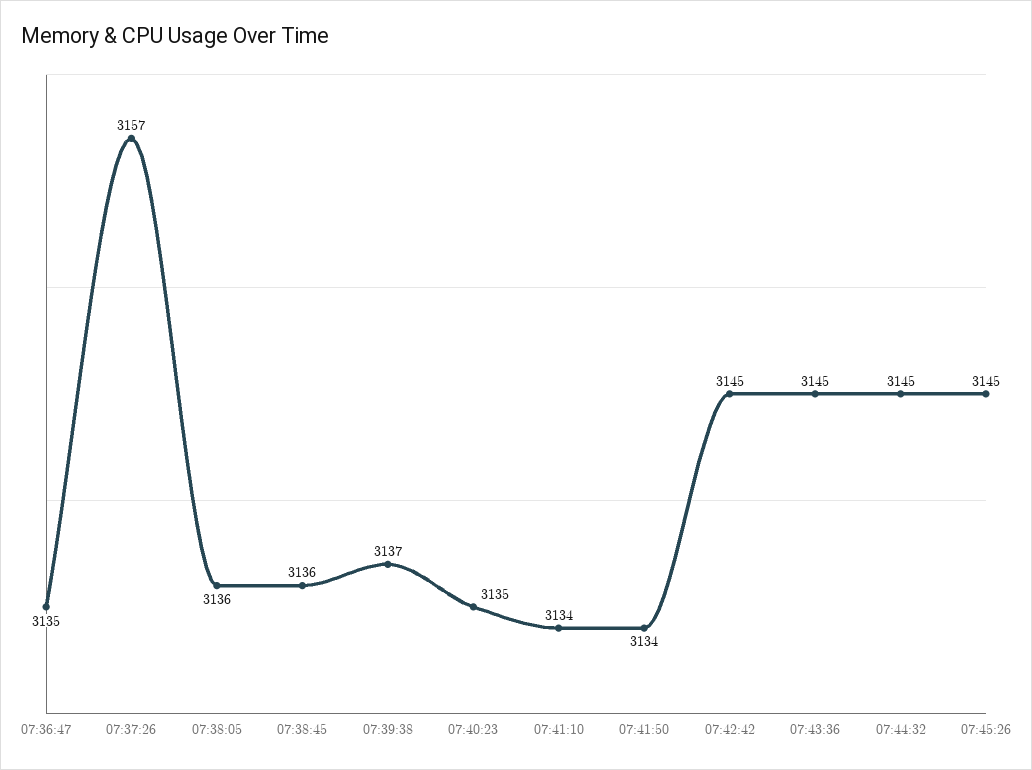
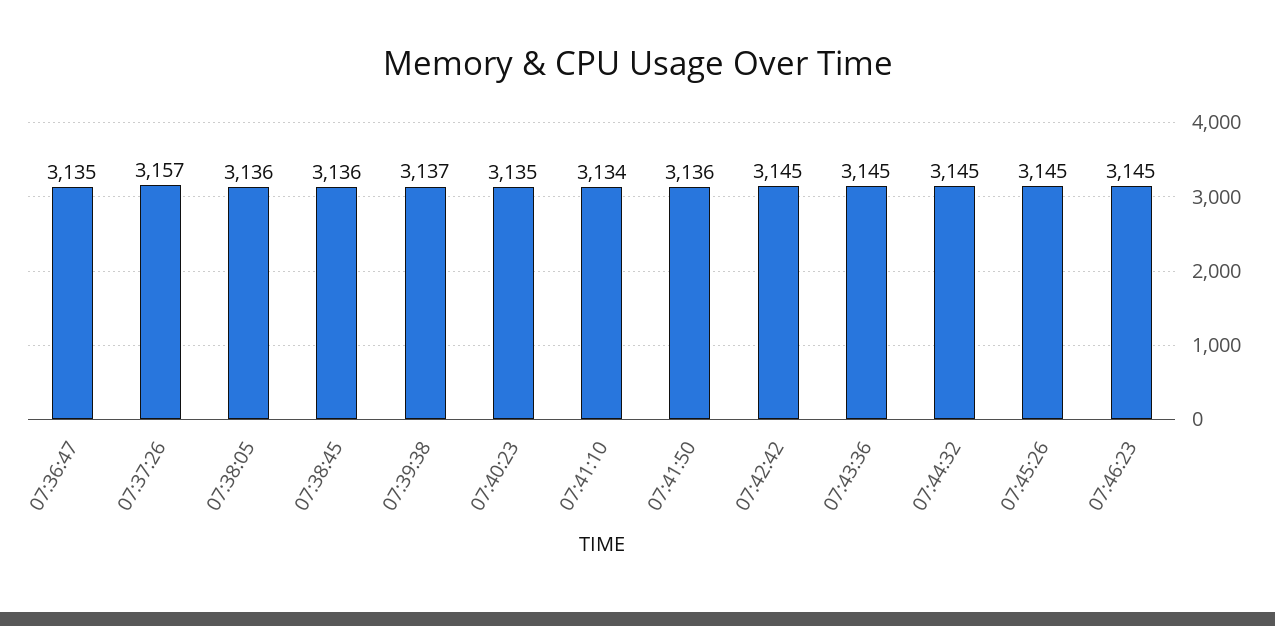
07:41:50: 3134 -> 3136
07:46:23: none -> 3145

